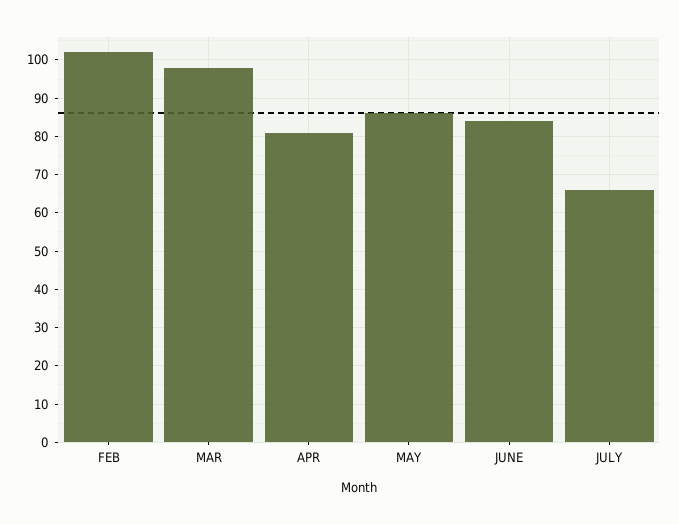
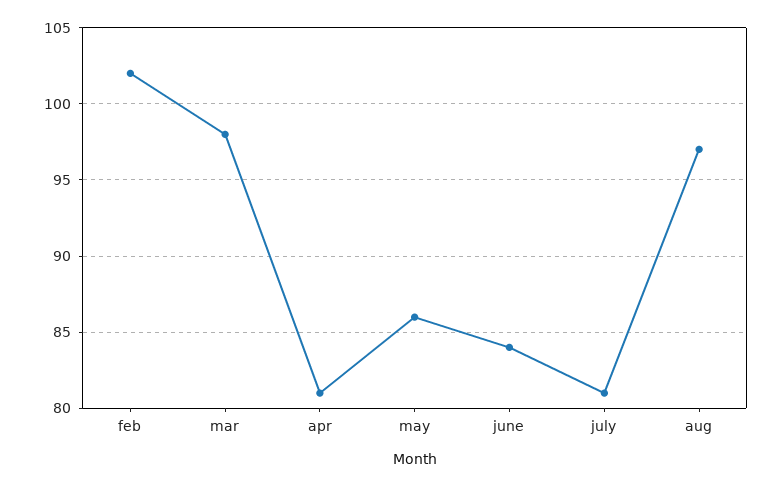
JULY: 65 -> 81
aug: none -> 97

